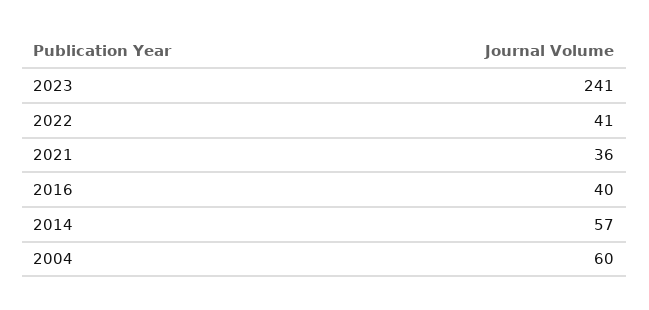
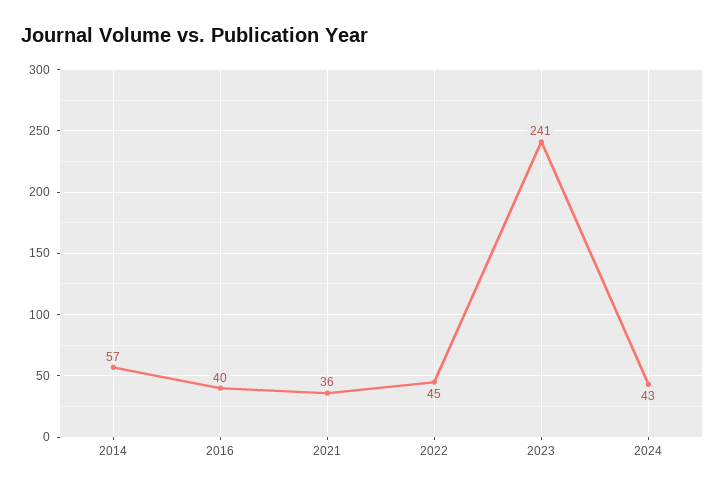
2022: 41 -> 45
2004: 60 -> none
2024: none -> 43

